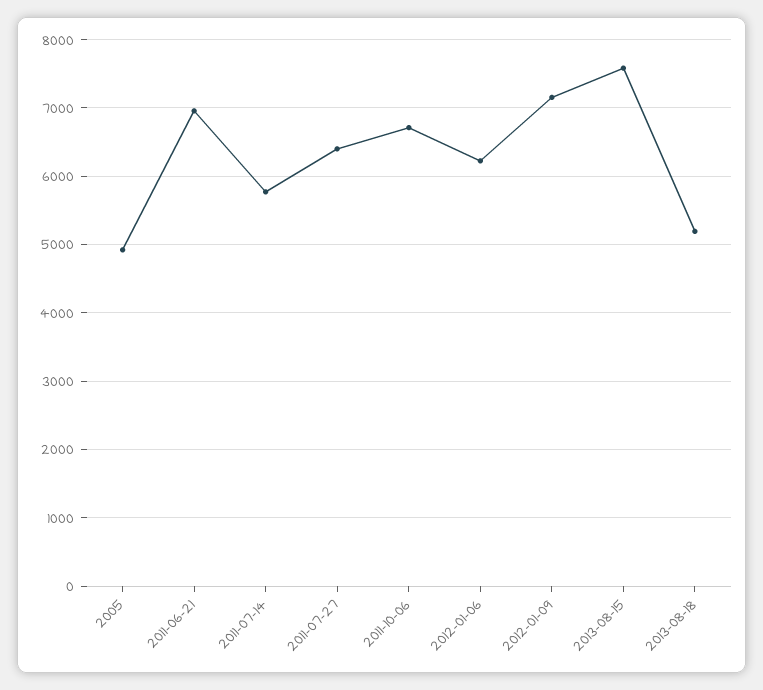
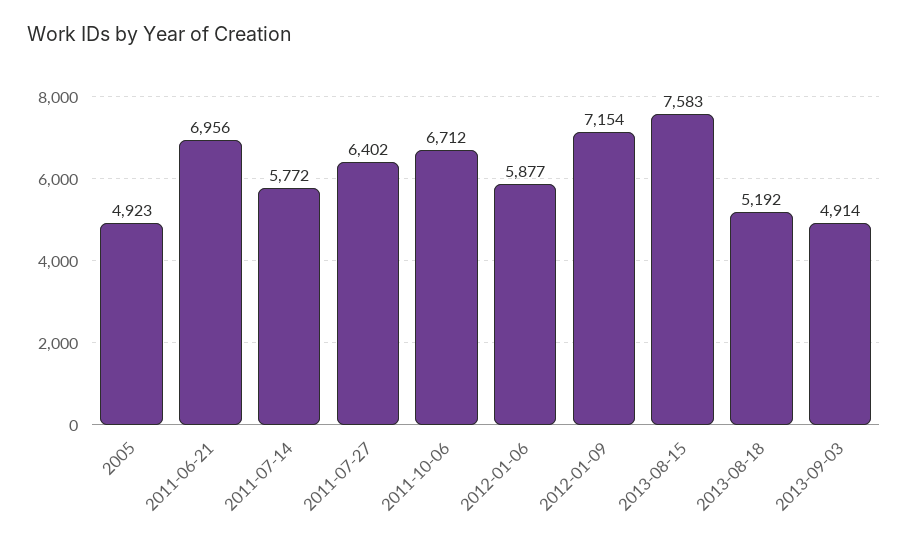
2012-01-06: 6200 -> 5877
2013-09-03: none -> 4914

